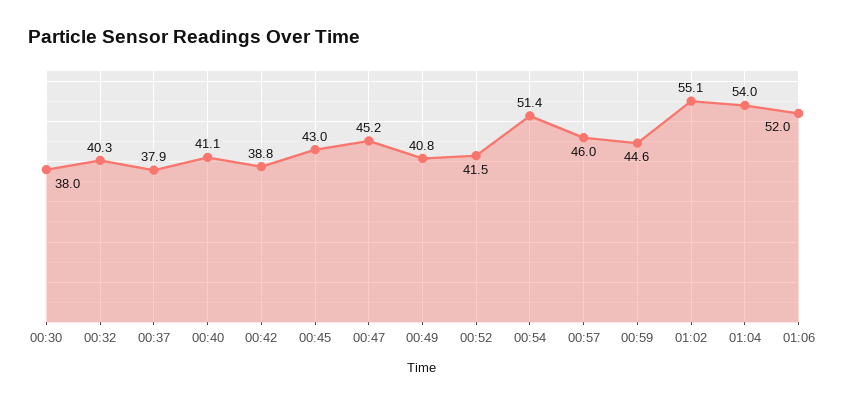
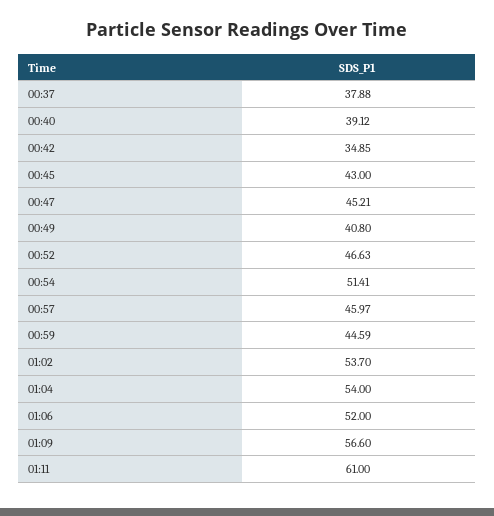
00:30: 38 -> none
00:32: 40.3 -> none
00:40: 41.1 -> 39.12
00:42: 38.8 -> 34.85
00:52: 41.5 -> 46.63
01:02: 55.1 -> 53.7
01:09: none -> 56.6
01:11: none -> 61

